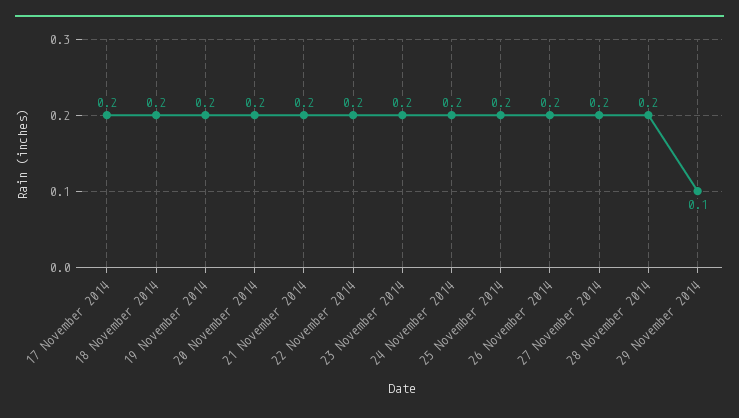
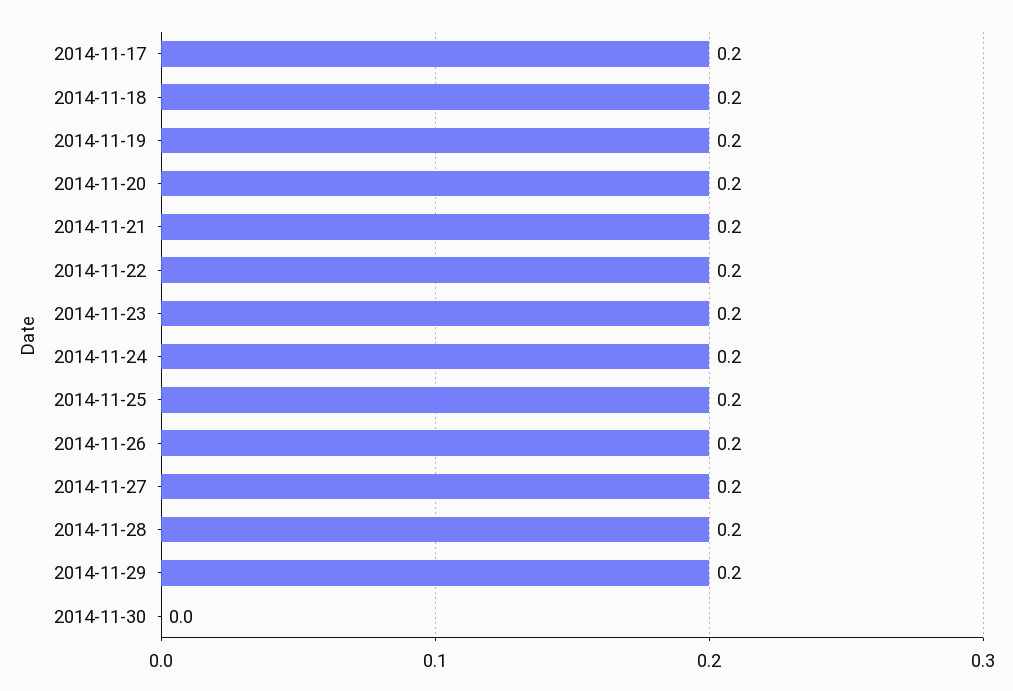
29 November 2014: 0.1 -> 0.2
2014-11-30: none -> 0

